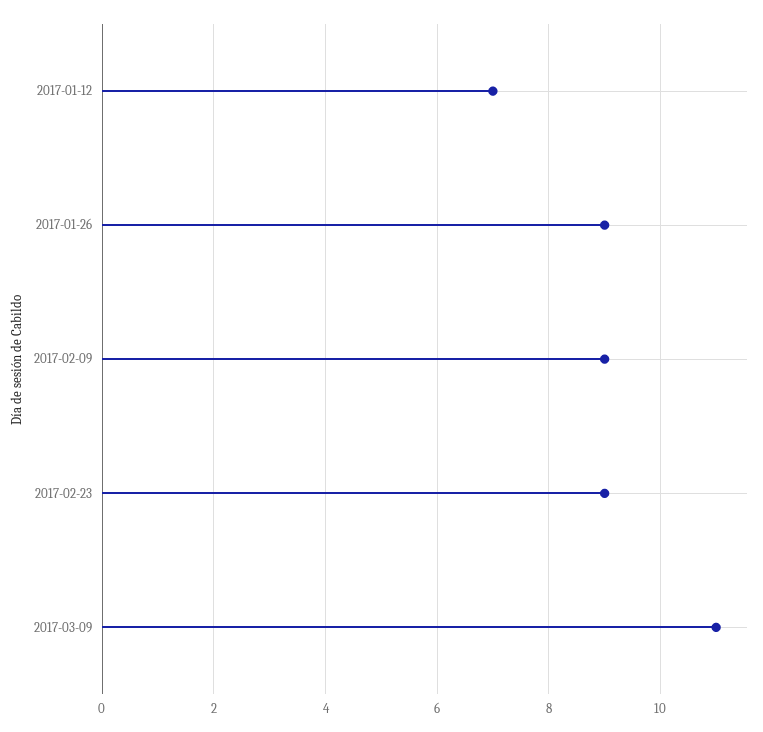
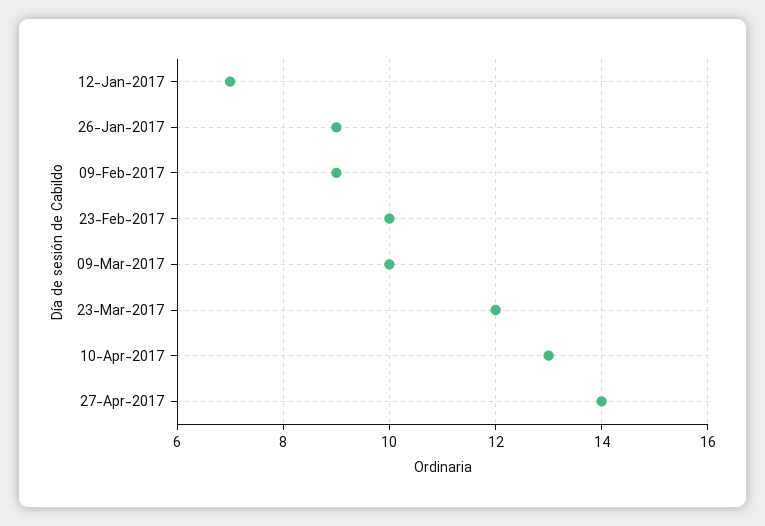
2017-02-23: 9 -> 10
2017-03-09: 11 -> 10
23-Mar-2017: none -> 12
10-Apr-2017: none -> 13
27-Apr-2017: none -> 14

